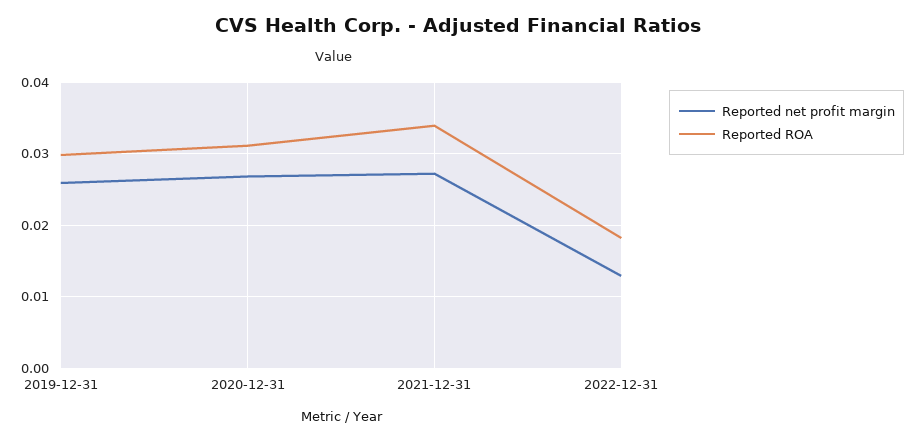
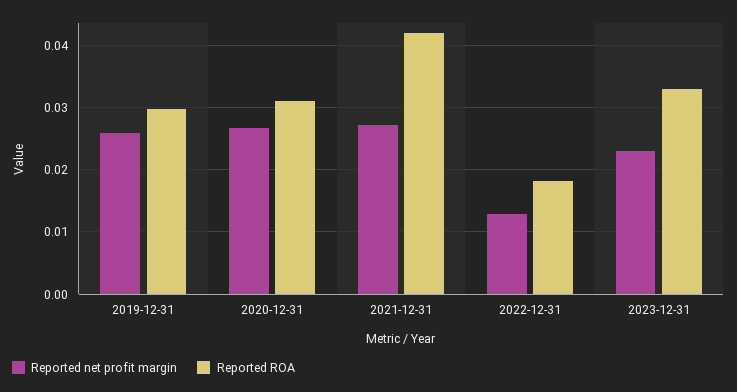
Reported ROA, 2021-12-31: 0.034 -> 0.042
Reported net profit margin, 2023-12-31: none -> 0.023
Reported ROA, 2023-12-31: none -> 0.033

